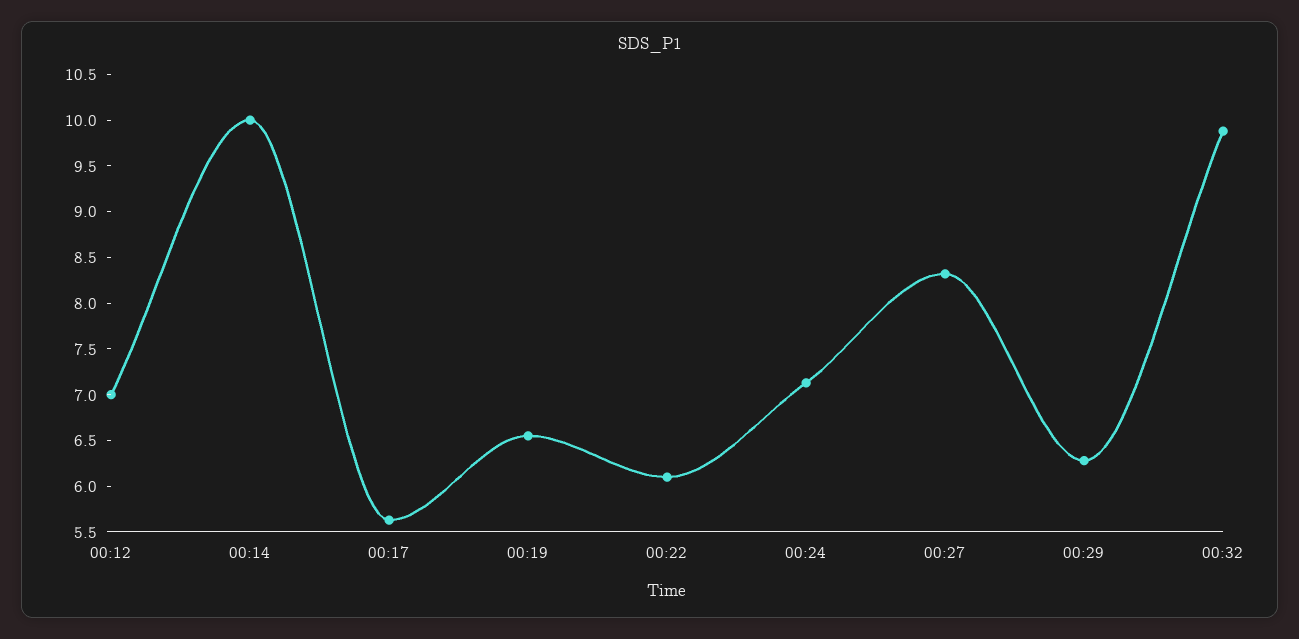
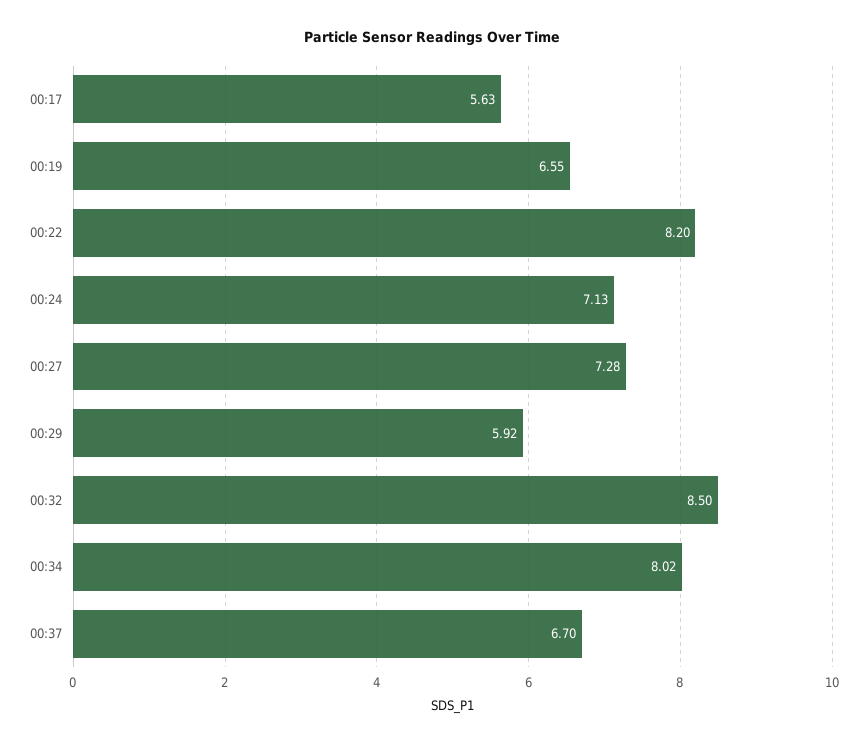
00:12: 7 -> none
00:14: 10 -> none
00:22: 6.1 -> 8.2
00:27: 8.3 -> 7.28
00:29: 6.3 -> 5.92
00:32: 9.9 -> 8.5
00:34: none -> 8.02
00:37: none -> 6.7

